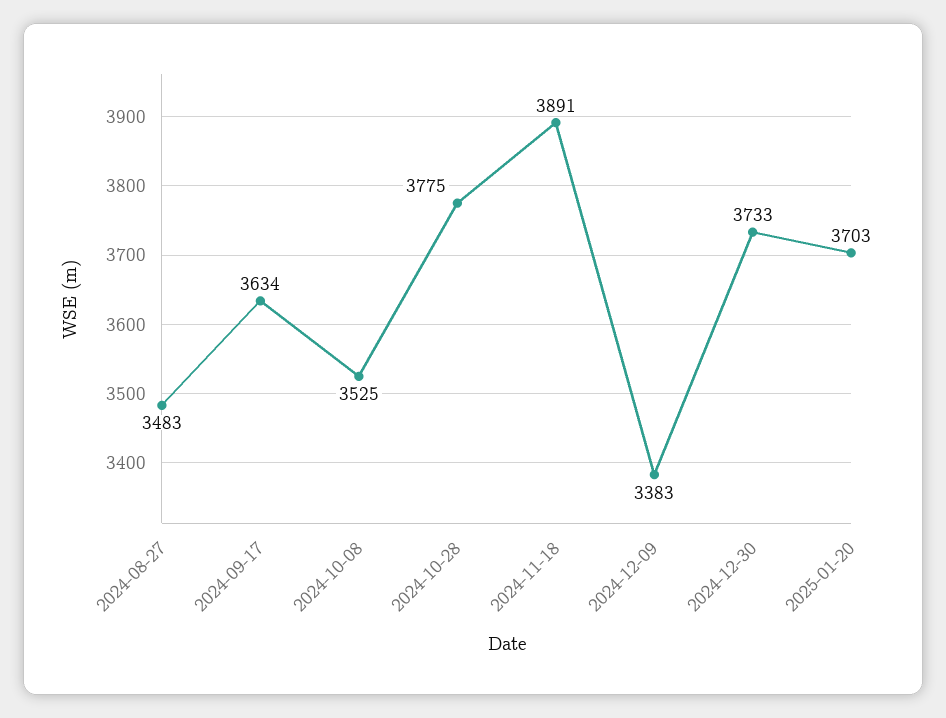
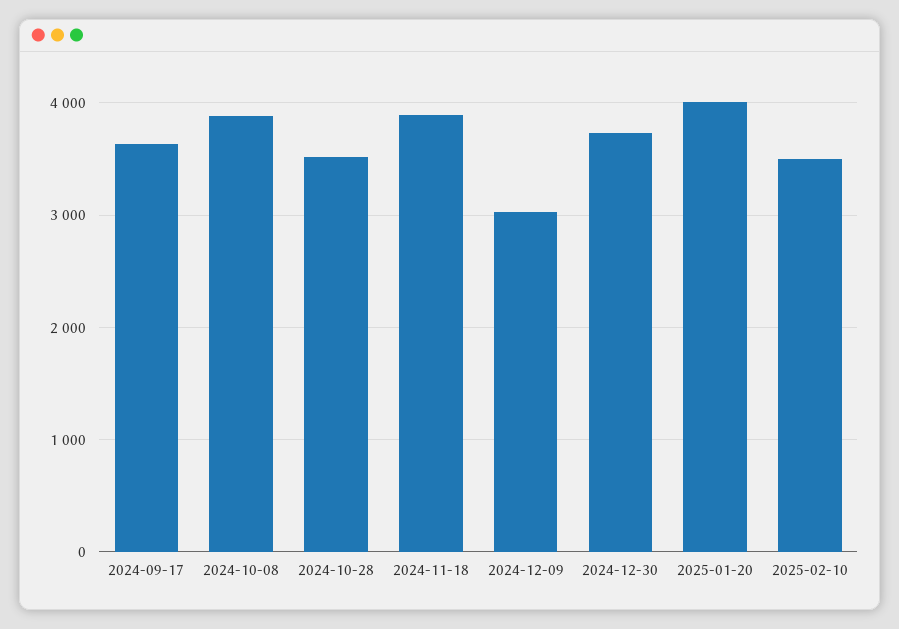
2024-08-27: 3483 -> none
2024-10-08: 3525 -> 3900
2024-10-28: 3775 -> 3500
2024-12-09: 3383 -> 3000
2025-01-20: 3703 -> 4000
2025-02-10: none -> 3500

